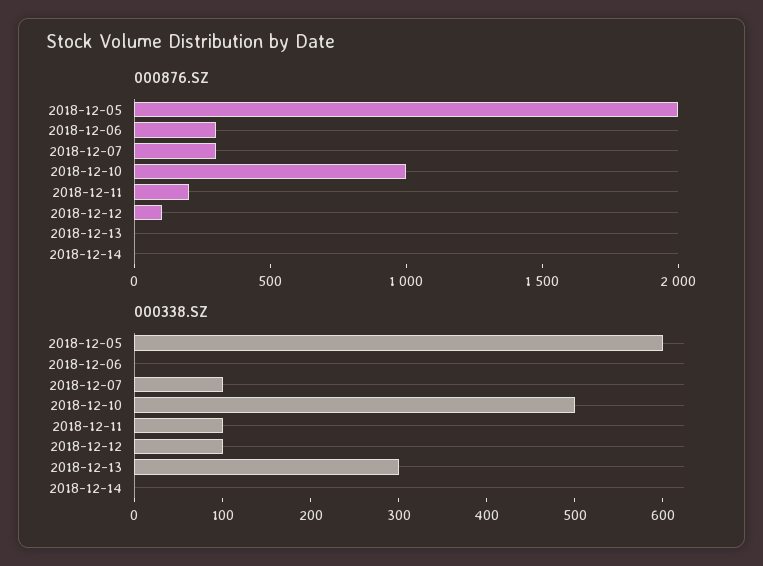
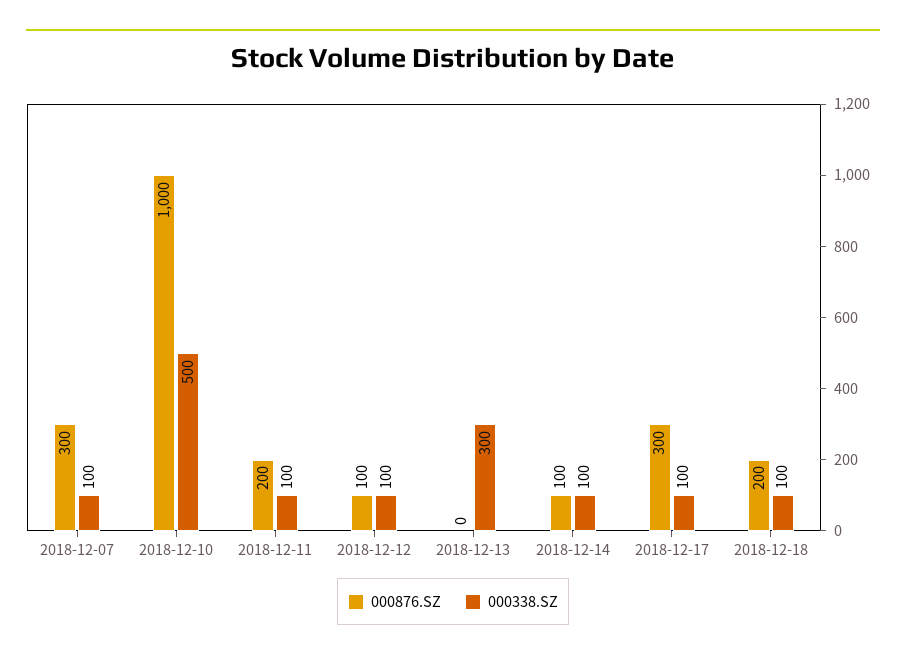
000876.SZ, 2018-12-05: 2000 -> none
000876.SZ, 2018-12-06: 300 -> none
000876.SZ, 2018-12-14: 0 -> 100
000338.SZ, 2018-12-05: 600 -> none
000338.SZ, 2018-12-06: 0 -> none
000338.SZ, 2018-12-14: 0 -> 100
000876.SZ, 2018-12-17: none -> 300
000338.SZ, 2018-12-17: none -> 100
000876.SZ, 2018-12-18: none -> 200
000338.SZ, 2018-12-18: none -> 100

